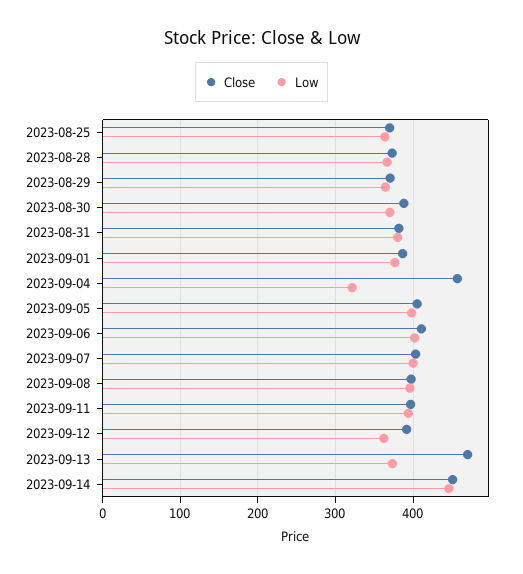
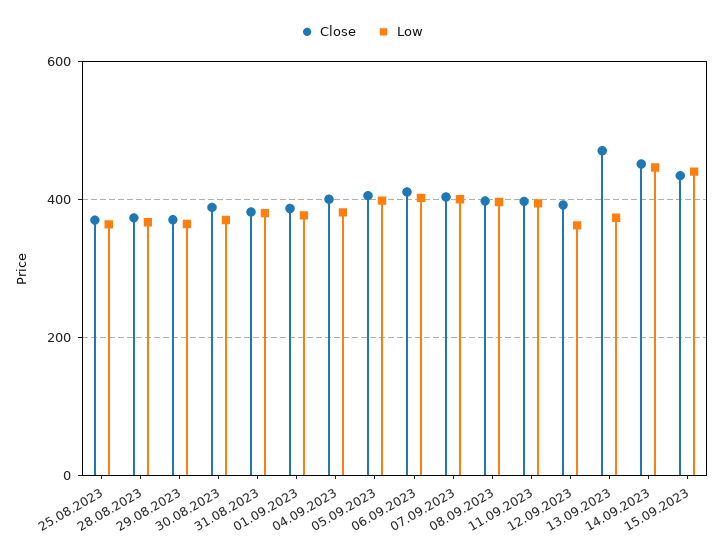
Close, 2023-09-04: 460 -> 400
Low, 2023-09-04: 320 -> 380
Close, 15.09.2023: none -> 440
Low, 15.09.2023: none -> 440

